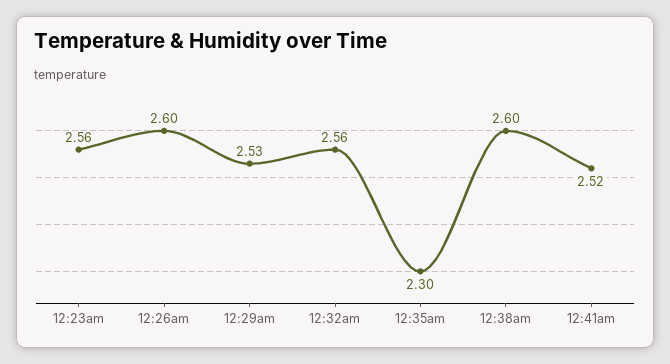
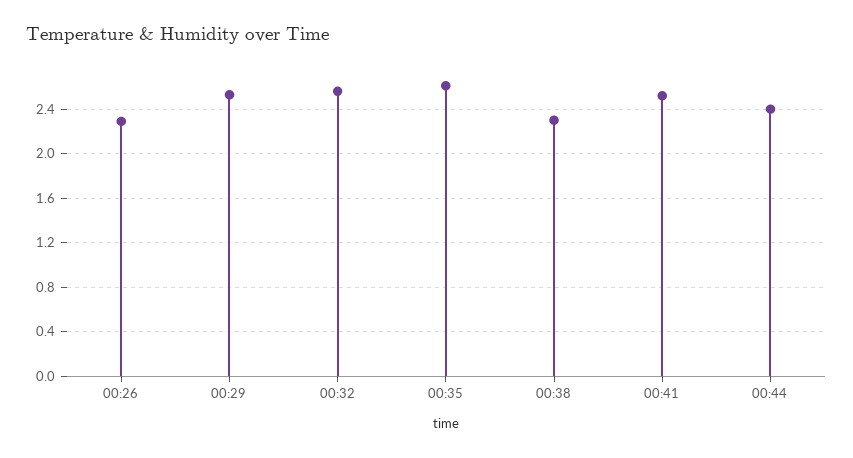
12:23am: 2.56 -> none
12:26am: 2.6 -> 2.3
12:35am: 2.3 -> 2.6
12:38am: 2.6 -> 2.3
00:44: none -> 2.4

